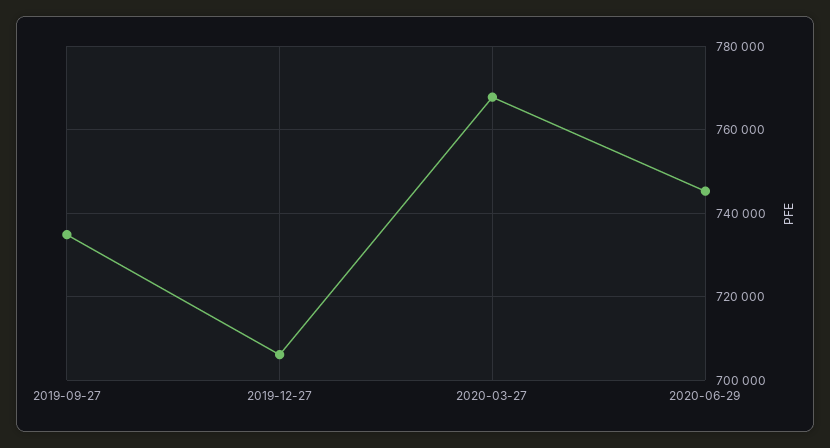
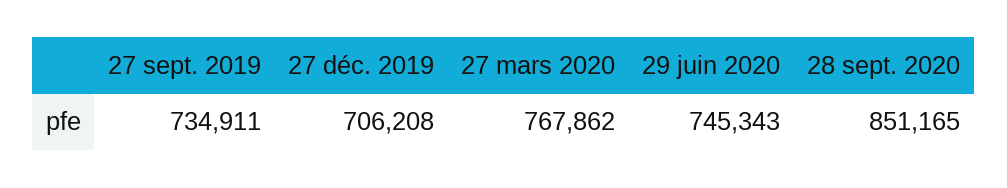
28 sept. 2020: none -> 851165

